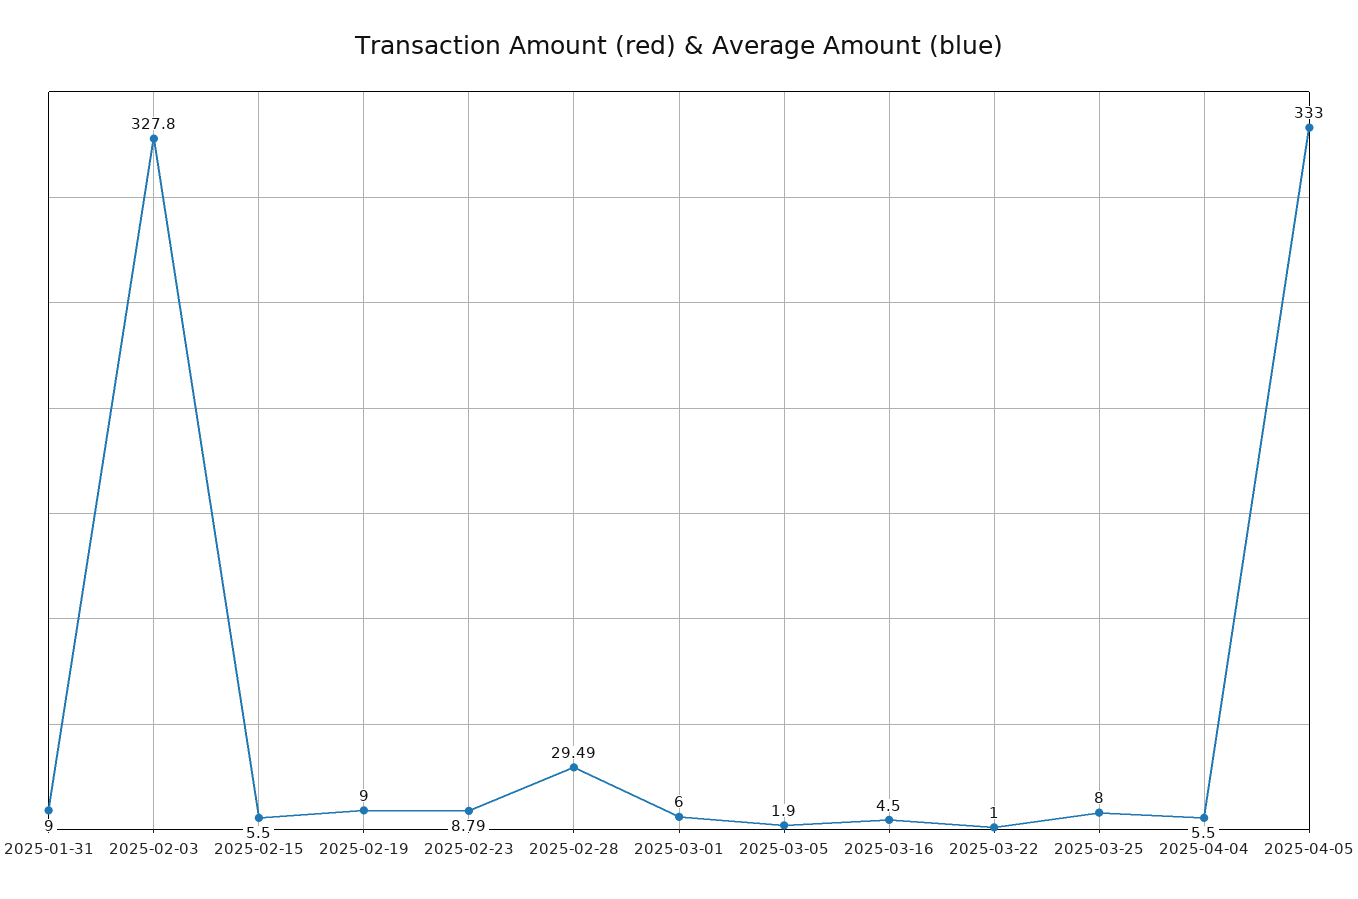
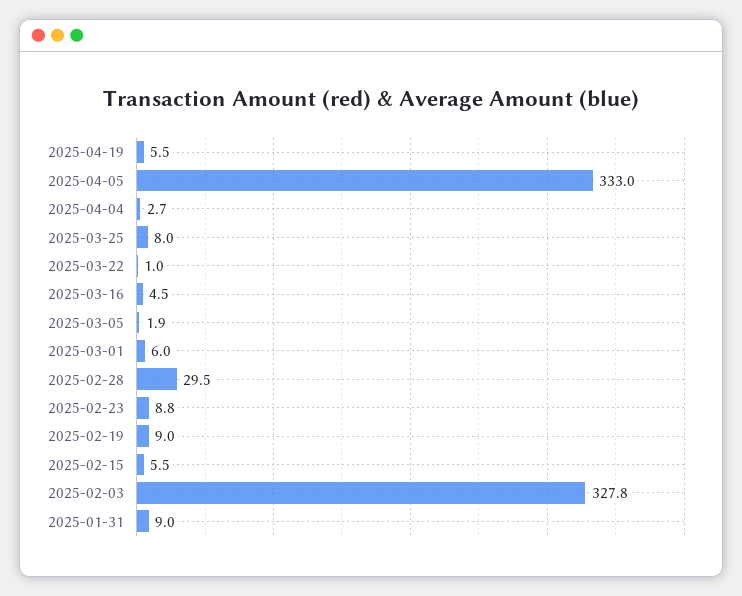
2025-04-04: 5.5 -> 2.7
2025-04-19: none -> 5.5

